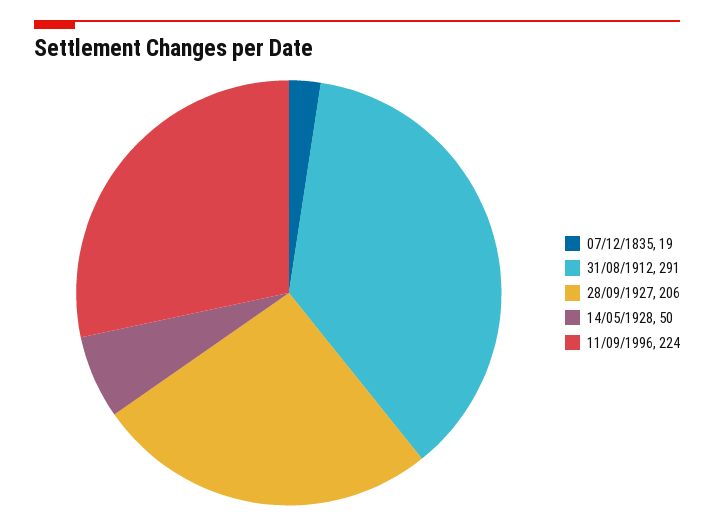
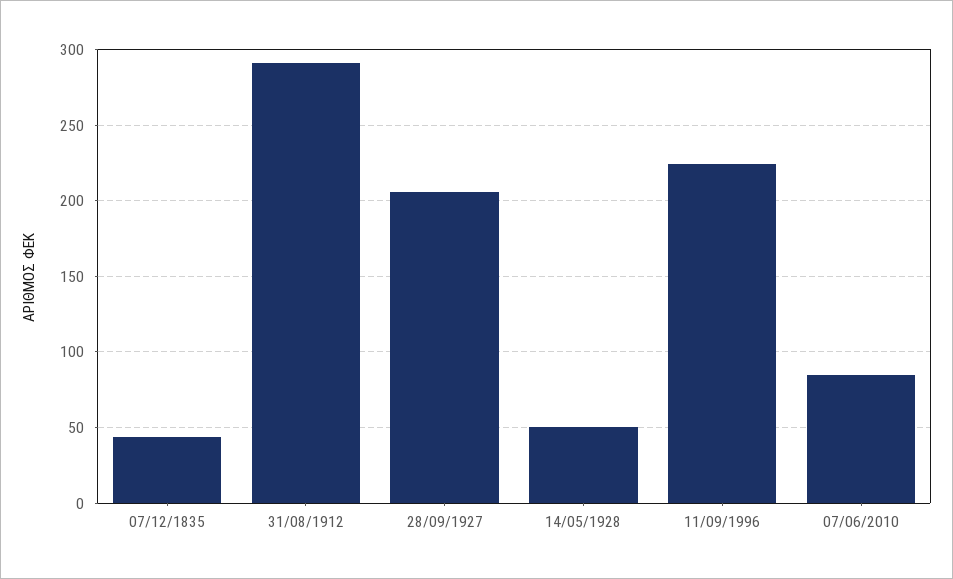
07/12/1835: 19 -> 45
07/06/2010: none -> 85

